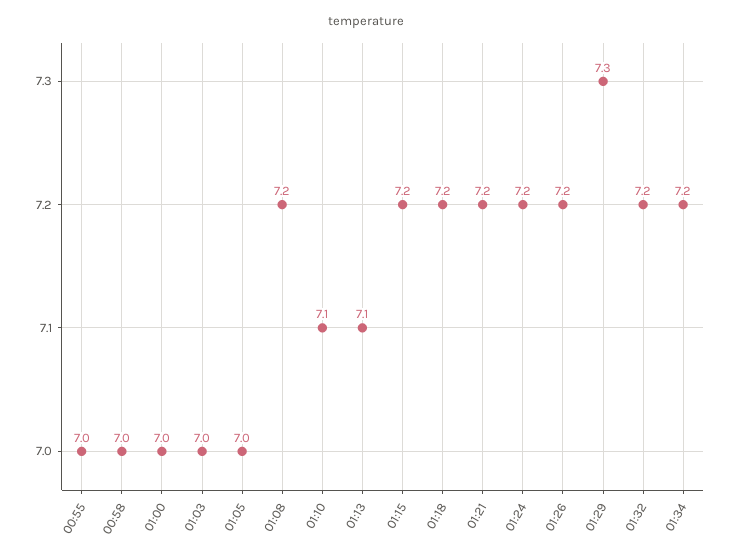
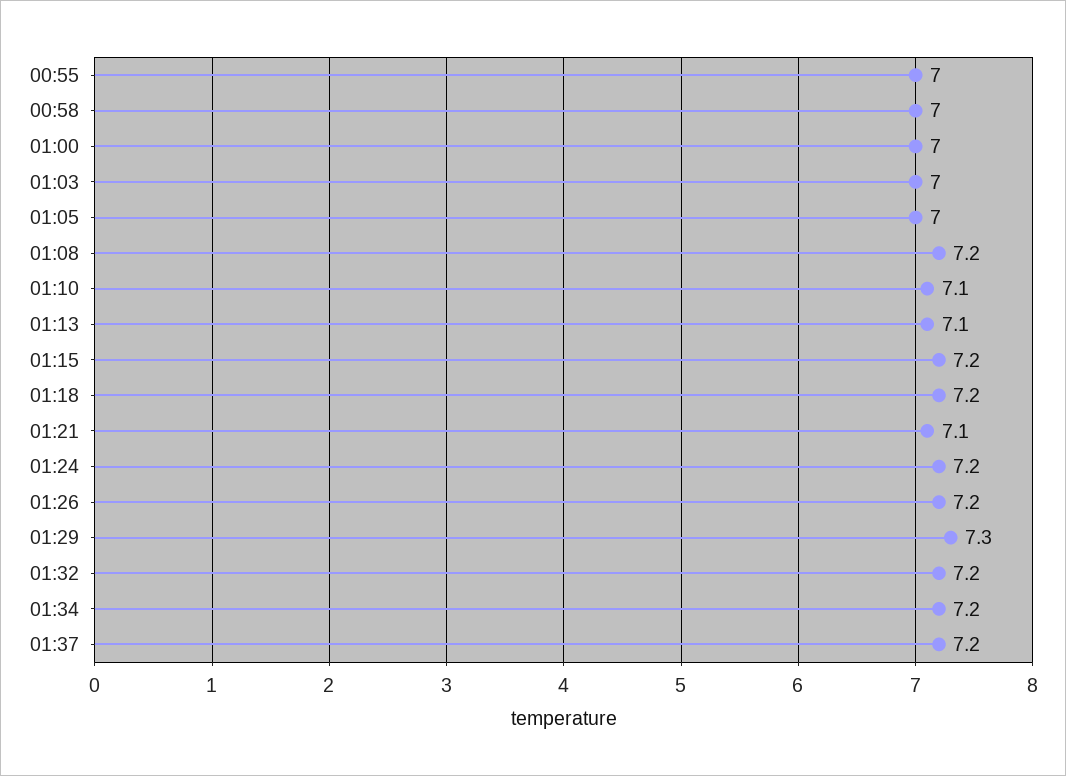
01:21: 7.2 -> 7.1
01:37: none -> 7.2

